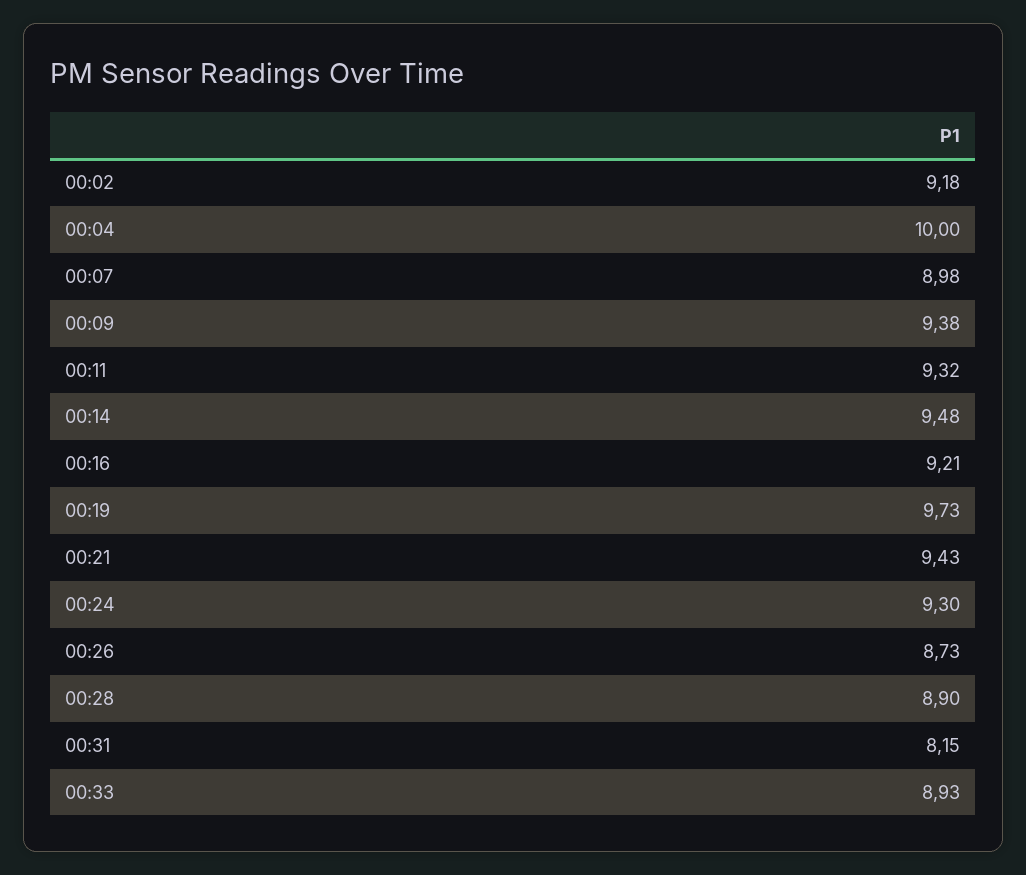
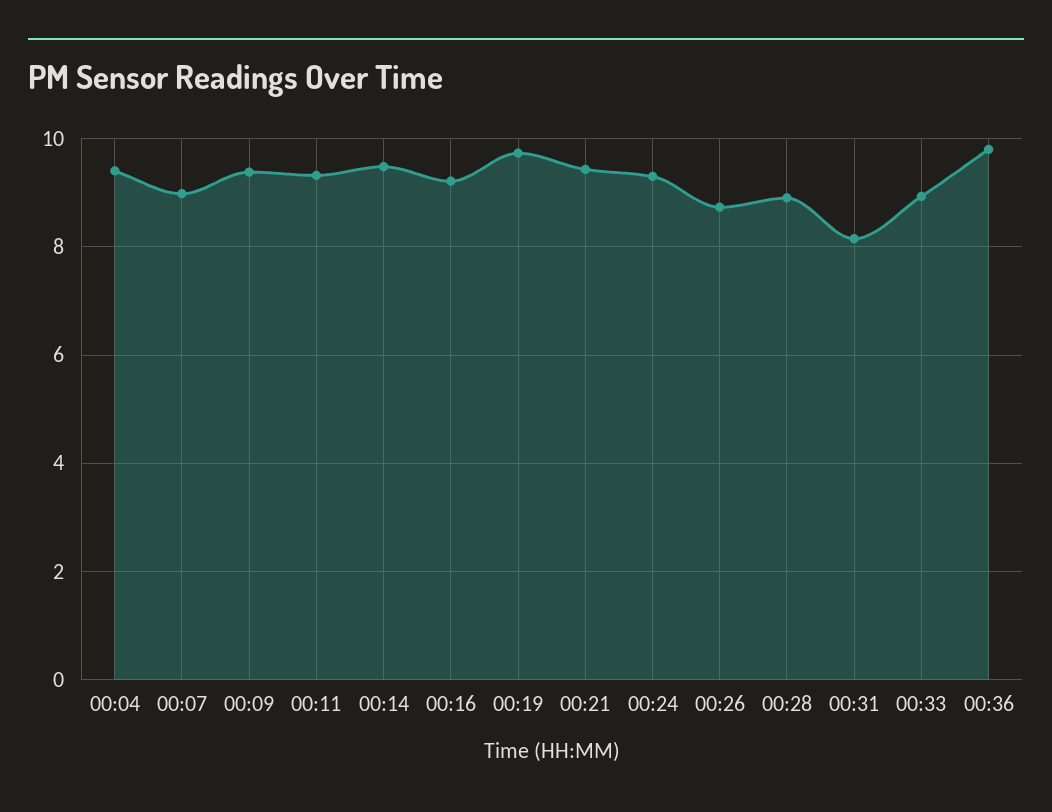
00:02: 9.18 -> none
00:04: 10 -> 9.4
00:36: none -> 9.8

